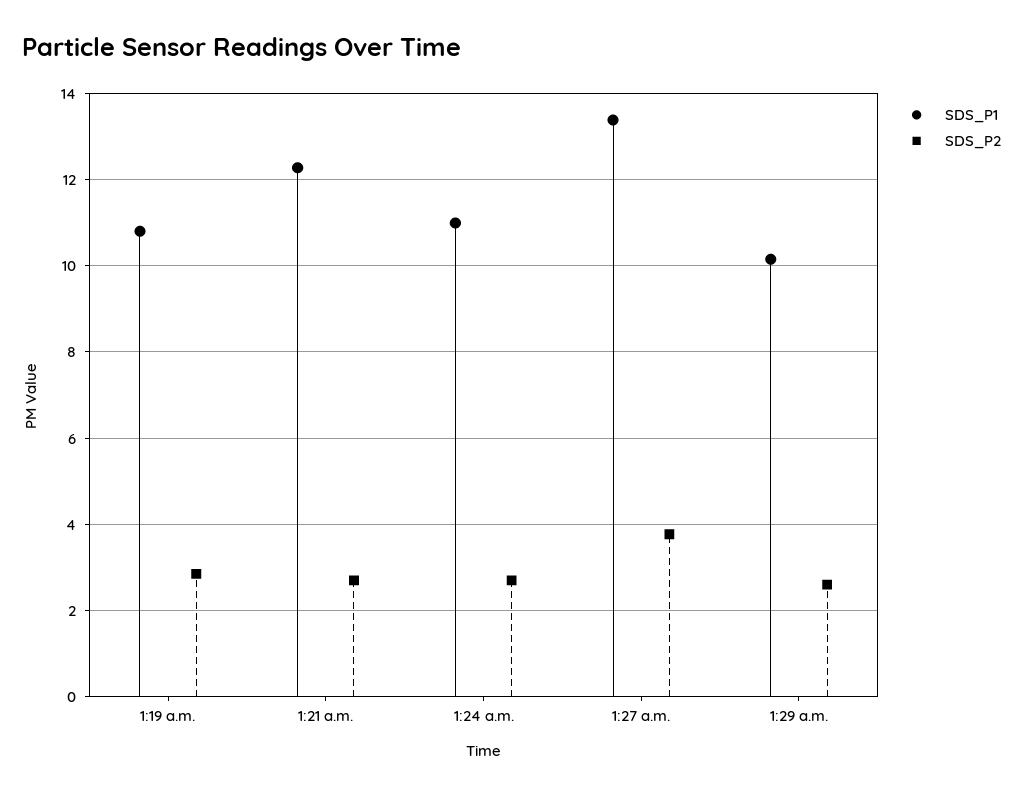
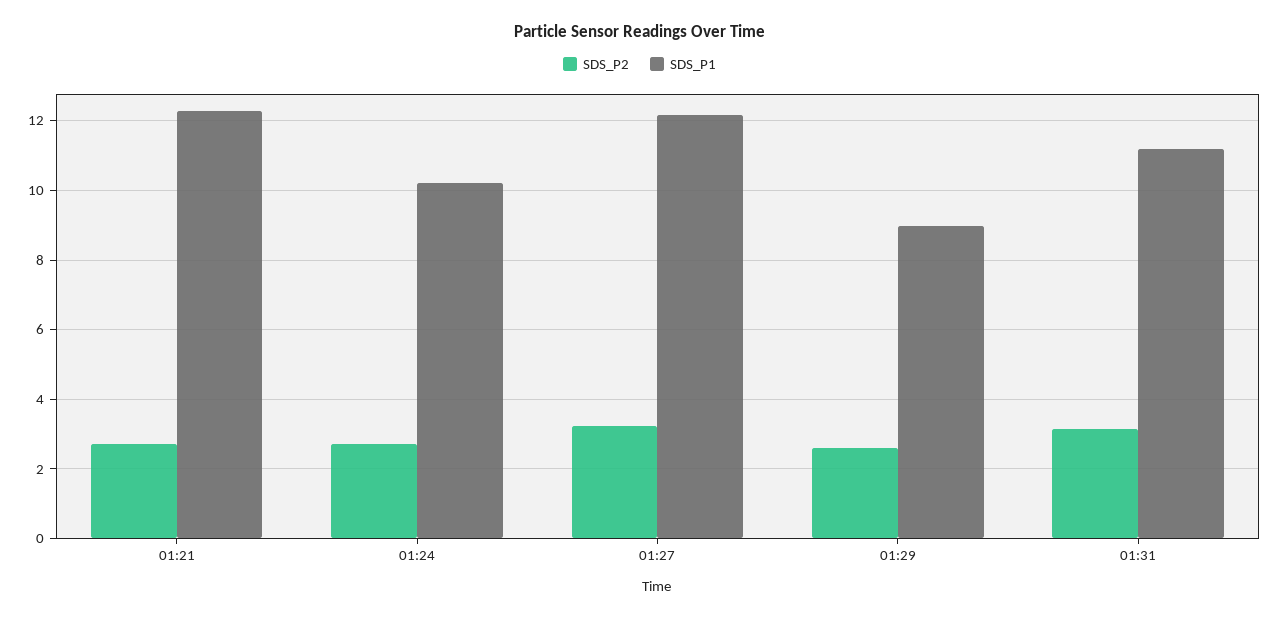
SDS_P1, 1:19 a.m.: 10.8 -> none
SDS_P2, 1:19 a.m.: 2.8 -> none
SDS_P1, 1:24 a.m.: 11 -> 10.2
SDS_P1, 1:27 a.m.: 13.4 -> 12.2
SDS_P2, 1:27 a.m.: 3.8 -> 3.2
SDS_P1, 1:29 a.m.: 10.2 -> 9
SDS_P2, 01:31: none -> 3.2
SDS_P1, 01:31: none -> 11.2

